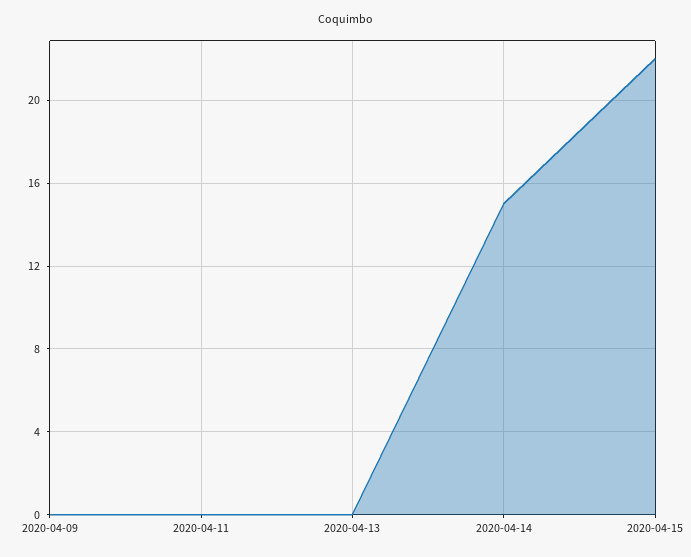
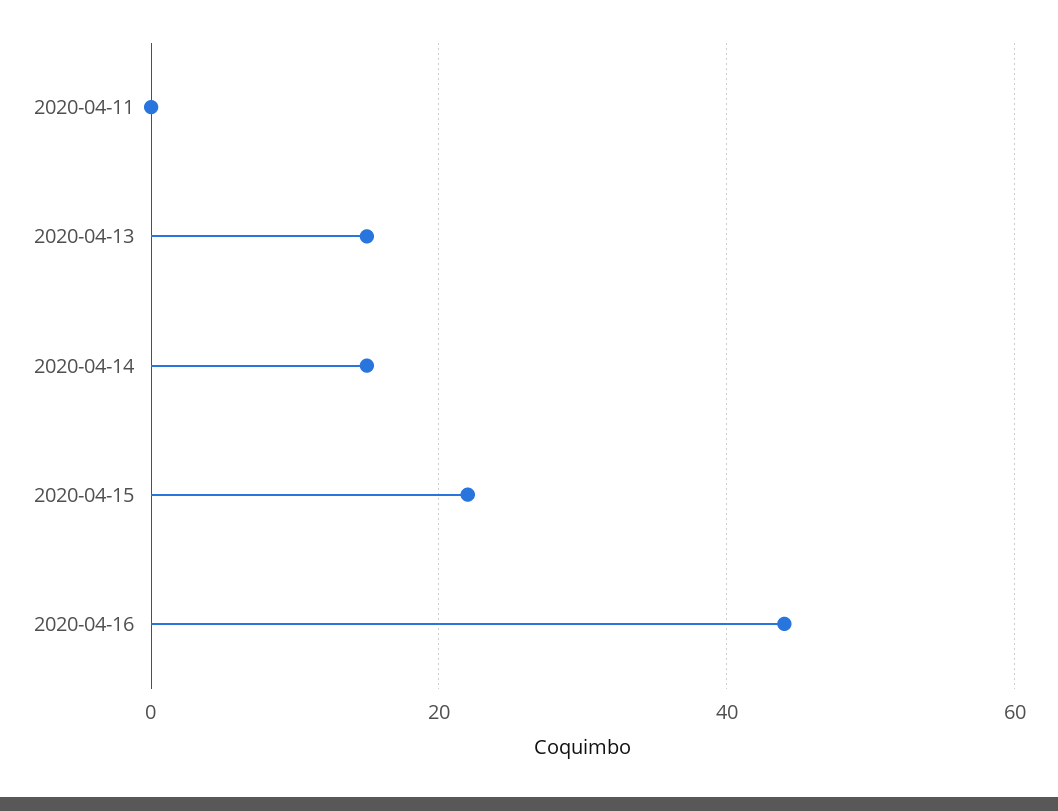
2020-04-09: 0 -> none
2020-04-13: 0 -> 15
2020-04-16: none -> 45

